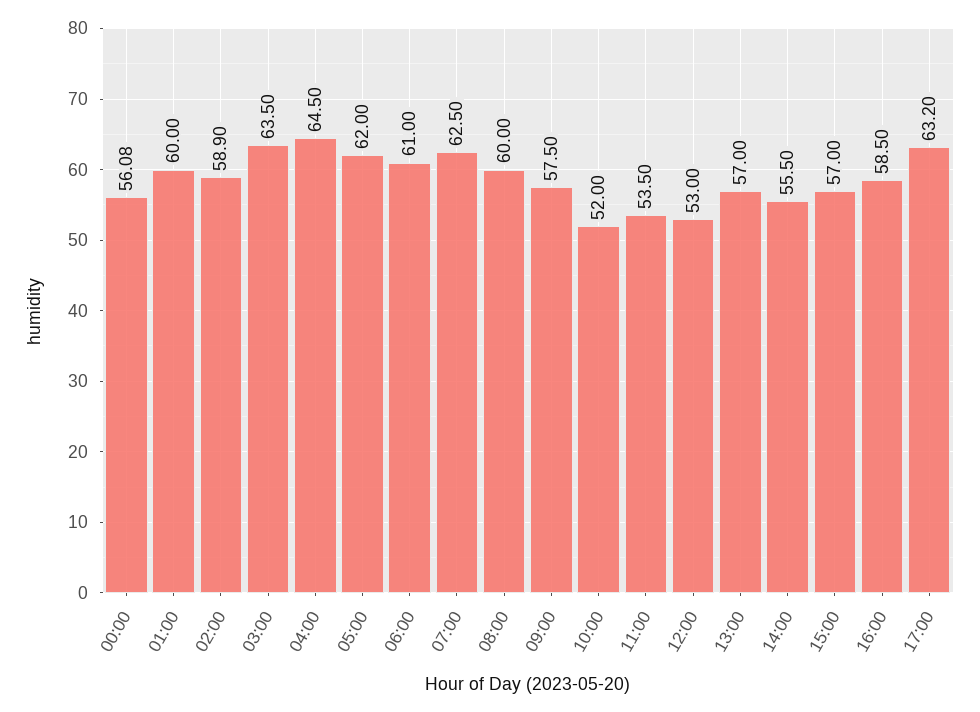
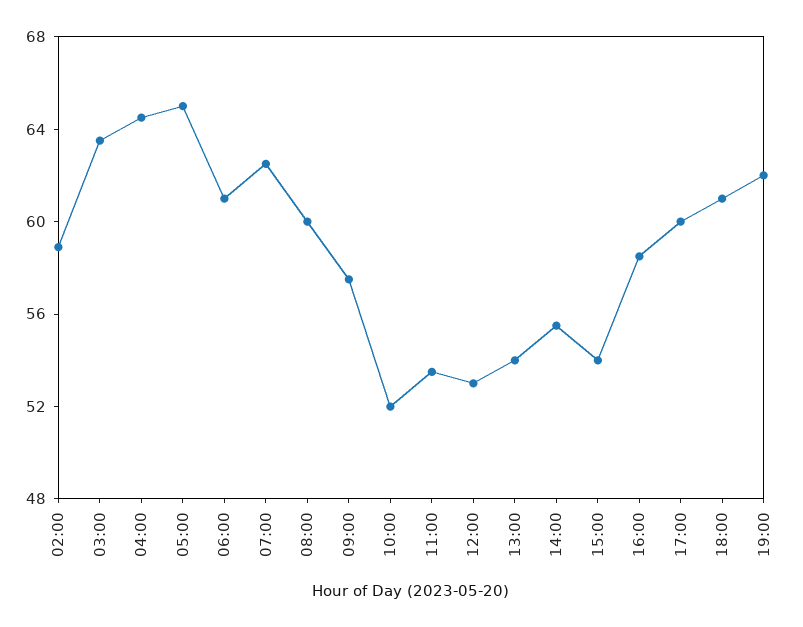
00:00: 56.08 -> none
01:00: 60 -> none
05:00: 62 -> 65
13:00: 57 -> 54
15:00: 57 -> 54
17:00: 63.2 -> 60
18:00: none -> 61
19:00: none -> 62

